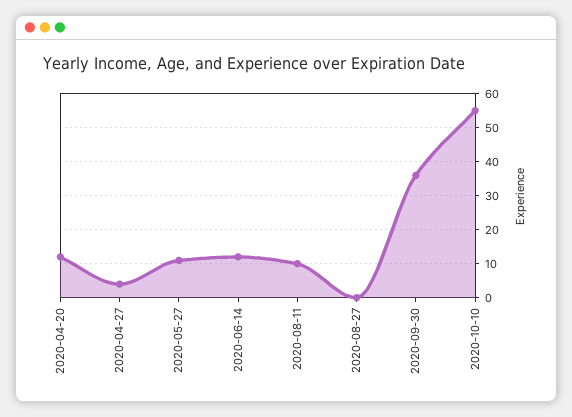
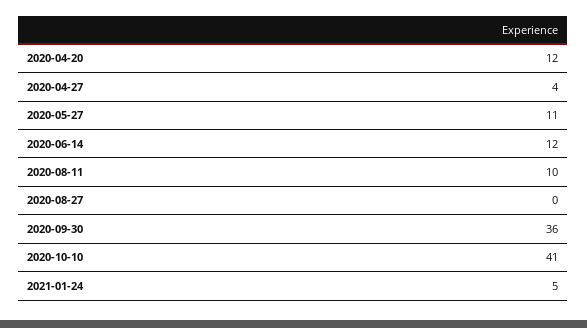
2020-10-10: 55 -> 41
2021-01-24: none -> 5

